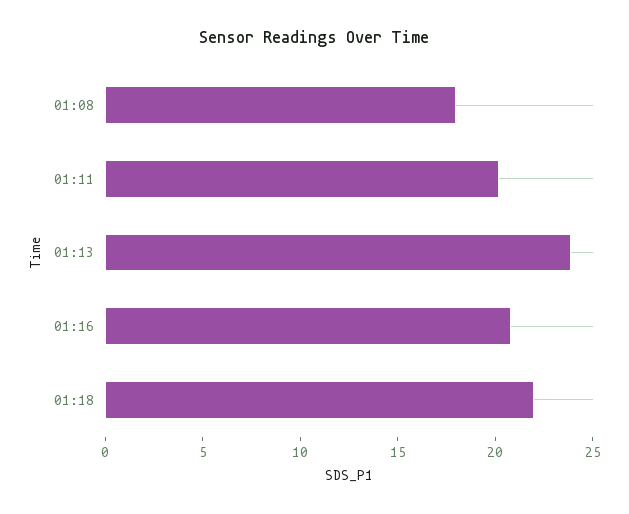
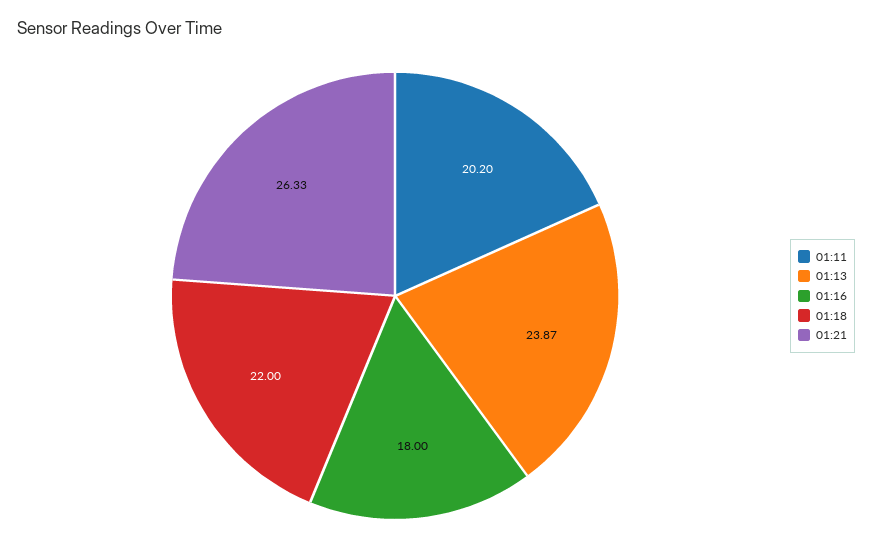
01:08: 18 -> none
01:16: 21 -> 18
01:21: none -> 26.33

